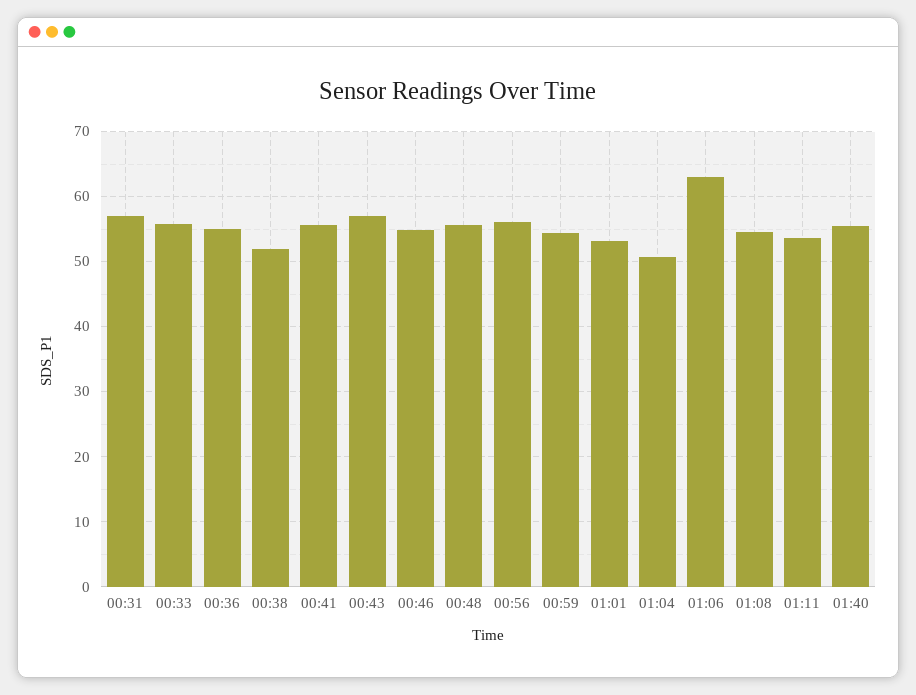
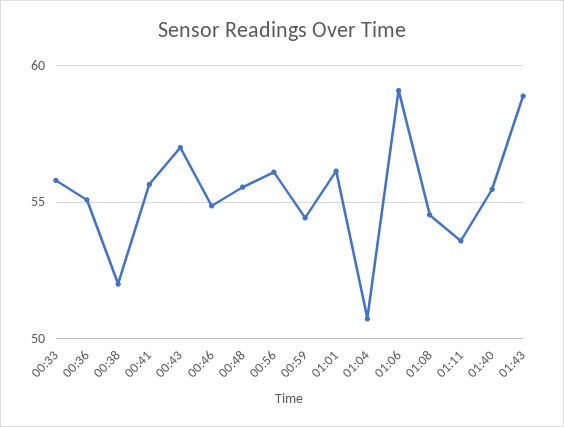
00:31: 57 -> none
01:01: 53 -> 56
01:06: 63 -> 59
01:43: none -> 59

